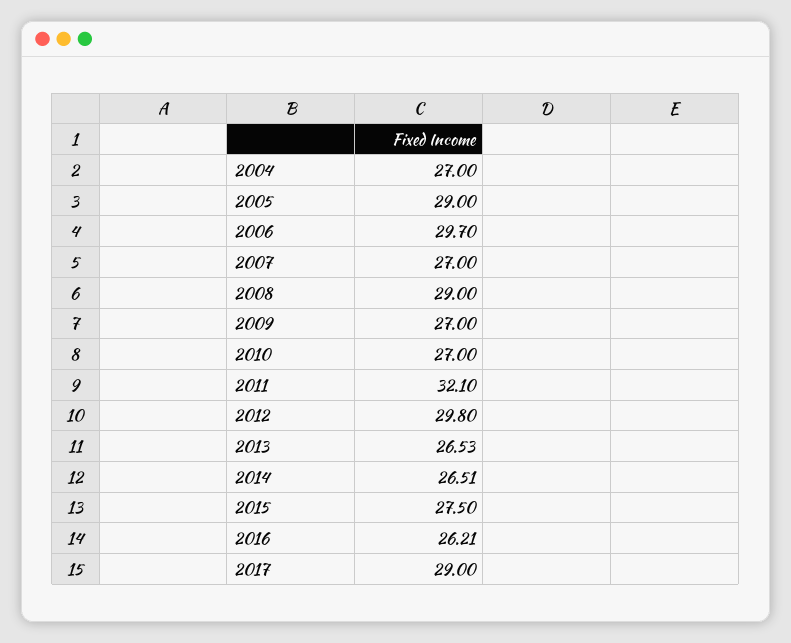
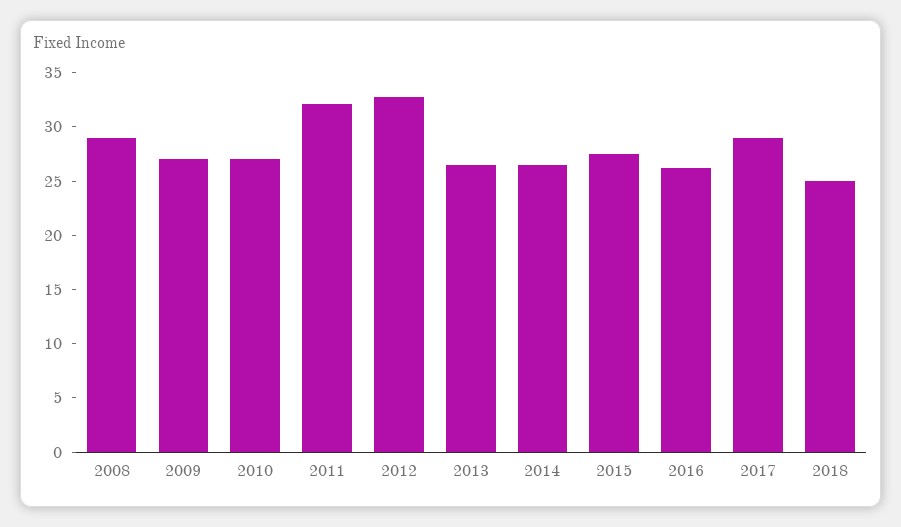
2004: 27 -> none
2005: 29 -> none
2006: 29.7 -> none
2007: 27 -> none
2012: 29.8 -> 33
2018: none -> 25

